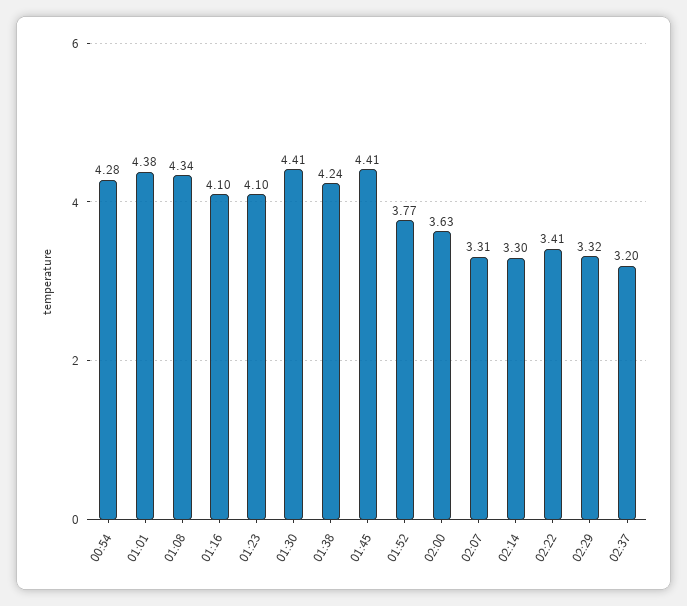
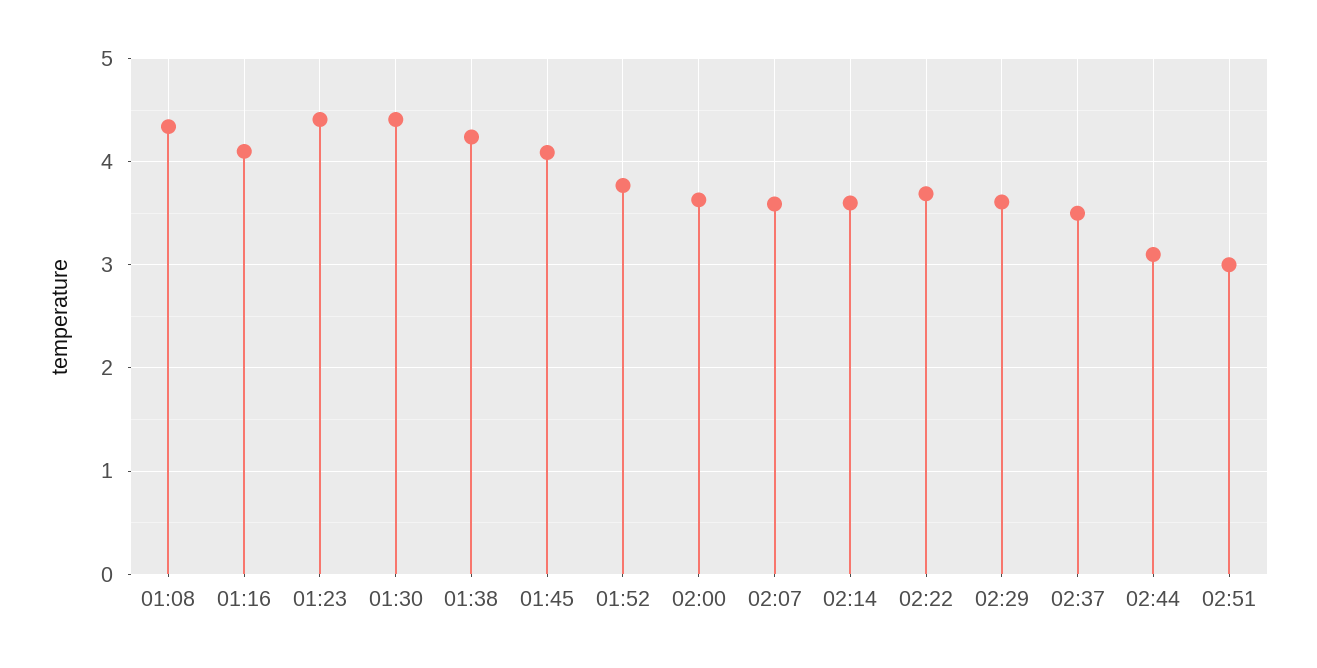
00:54: 4.28 -> none
01:01: 4.38 -> none
01:23: 4.1 -> 4.4
01:45: 4.41 -> 4.1
02:07: 3.31 -> 3.6
02:14: 3.3 -> 3.6
02:22: 3.41 -> 3.7
02:29: 3.32 -> 3.6
02:37: 3.2 -> 3.5
02:44: none -> 3.1
02:51: none -> 3

